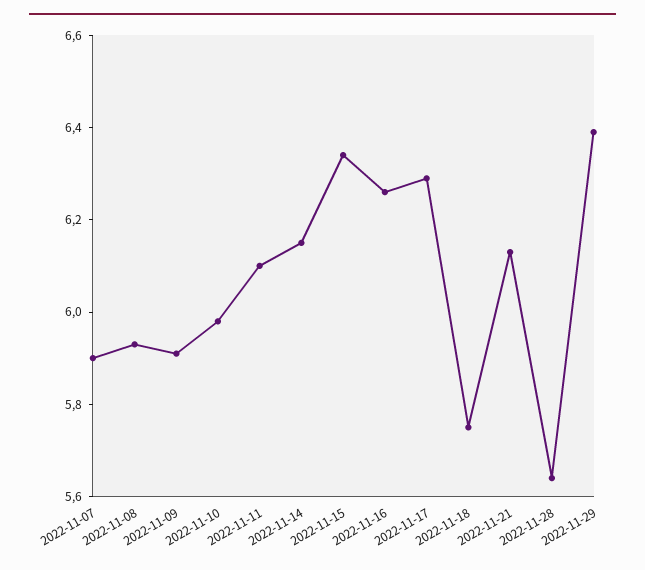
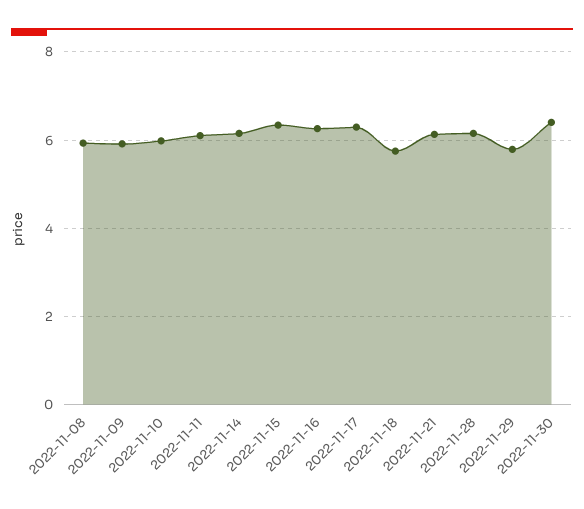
2022-11-07: 5.9 -> none
2022-11-28: 5.65 -> 6.2
2022-11-29: 6.4 -> 5.8
2022-11-30: none -> 6.4

